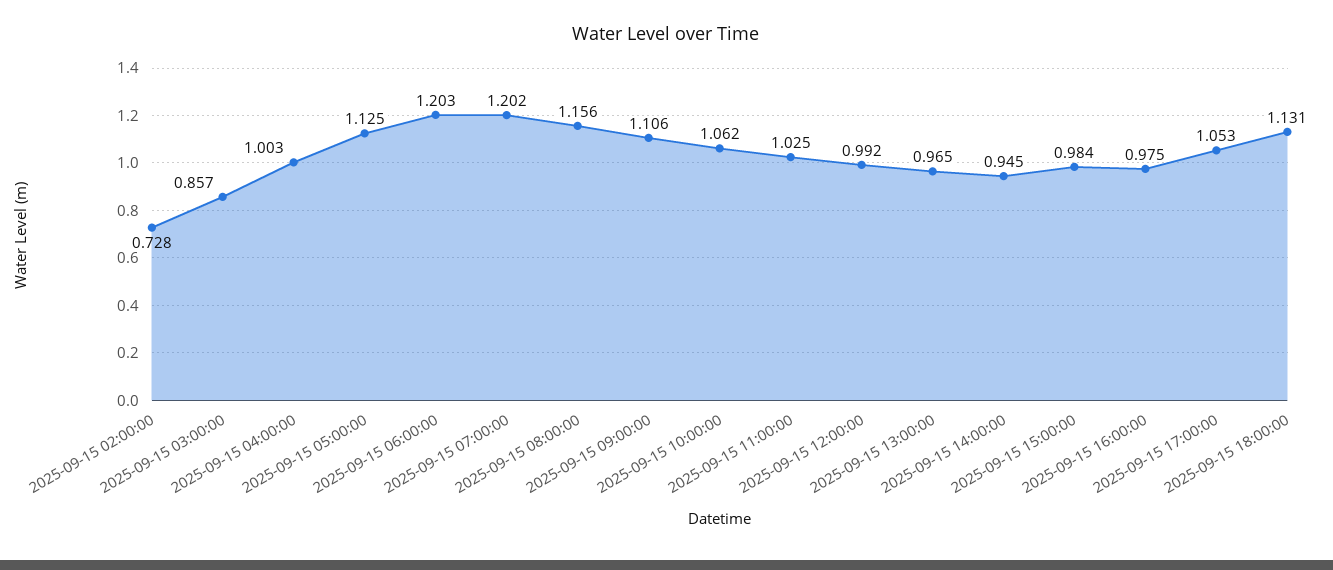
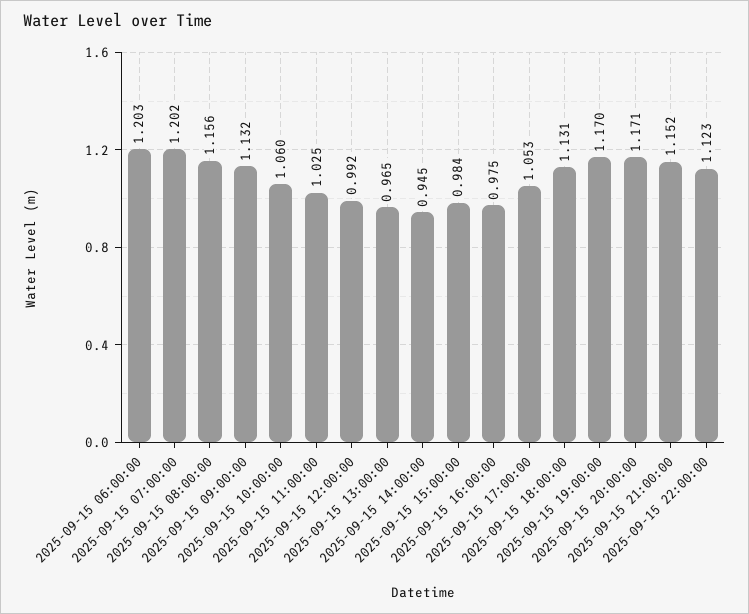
2025-09-15 02:00:00: 0.728 -> none
2025-09-15 03:00:00: 0.857 -> none
2025-09-15 04:00:00: 1.003 -> none
2025-09-15 05:00:00: 1.125 -> none
2025-09-15 09:00:00: 1.106 -> 1.132
2025-09-15 10:00:00: 1.062 -> 1.06
2025-09-15 19:00:00: none -> 1.17
2025-09-15 20:00:00: none -> 1.171
2025-09-15 21:00:00: none -> 1.152
2025-09-15 22:00:00: none -> 1.123

